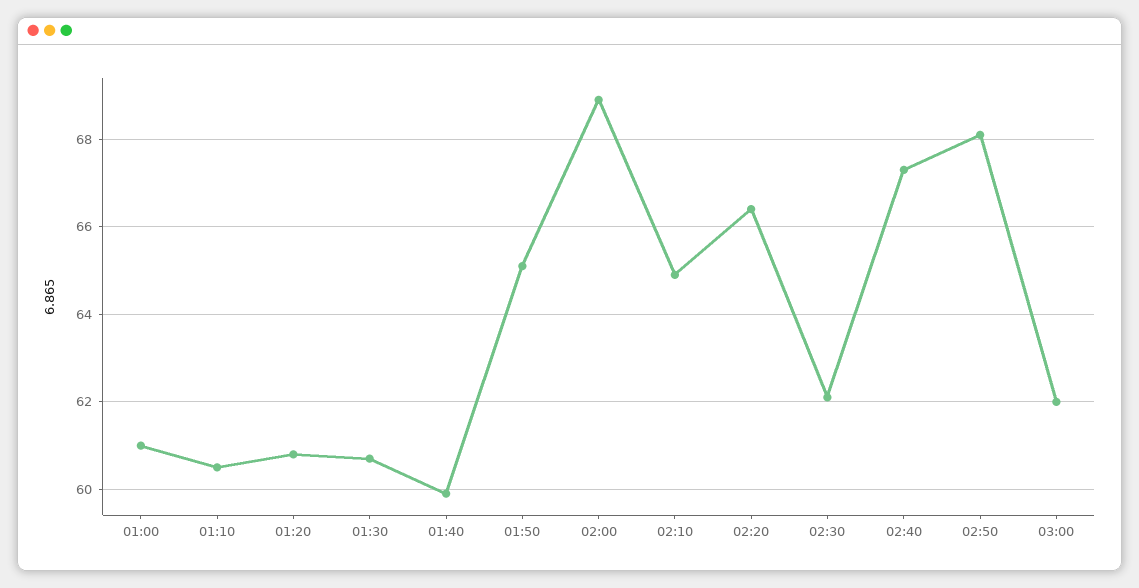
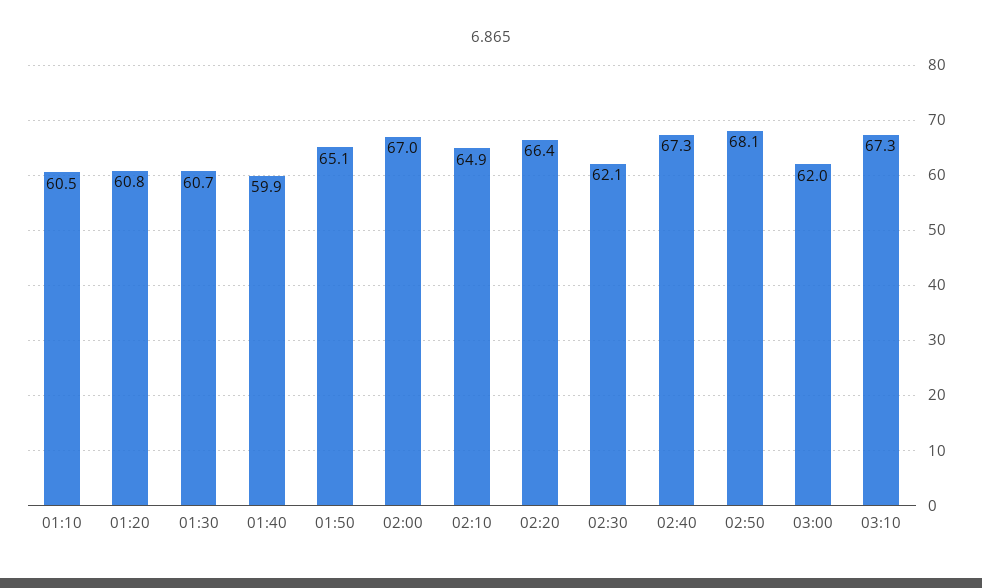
01:00: 61 -> none
02:00: 69 -> 67
03:10: none -> 67.3

